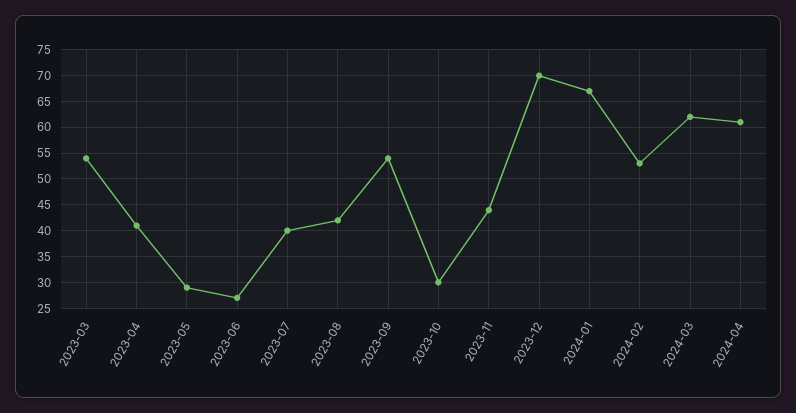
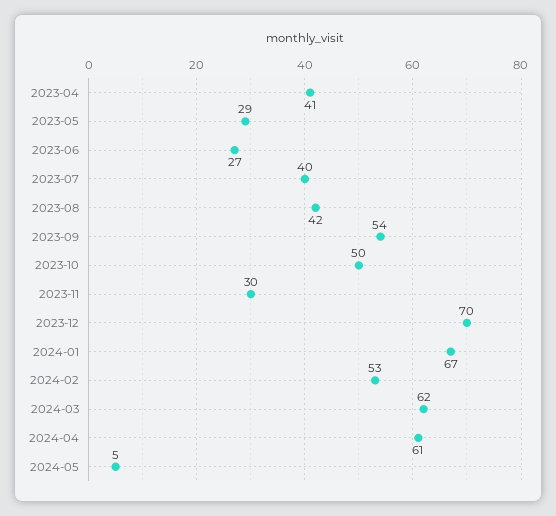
2023-03: 55 -> none
2023-10: 30 -> 50
2023-11: 45 -> 30
2024-05: none -> 5

